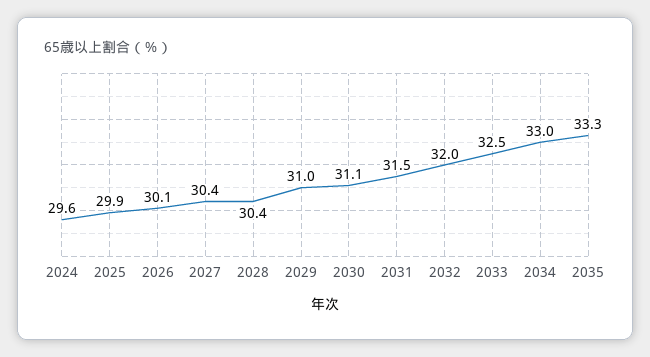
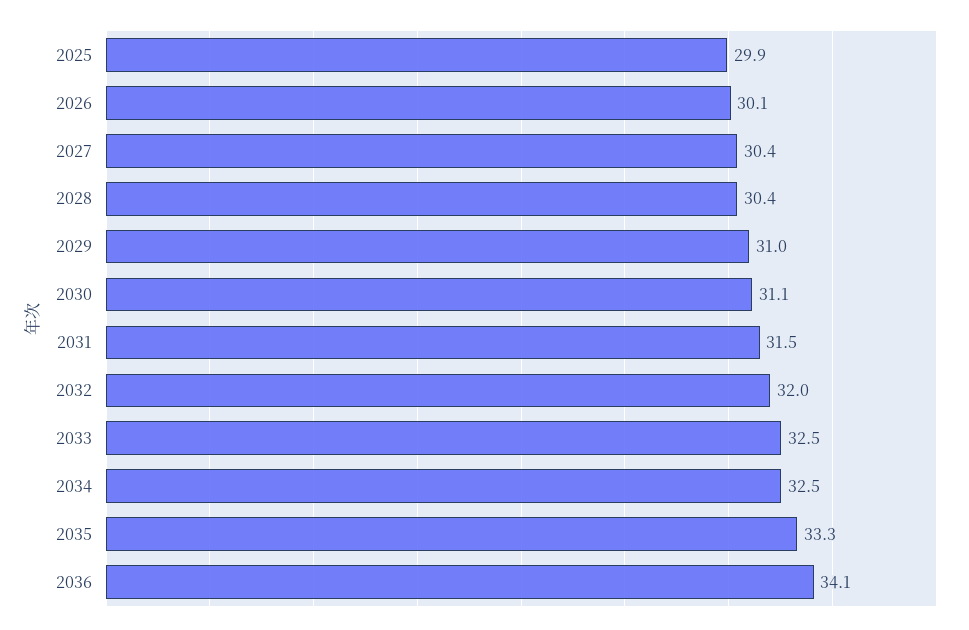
2024: 29.6 -> none
2034: 33 -> 32.5
2036: none -> 34.1

